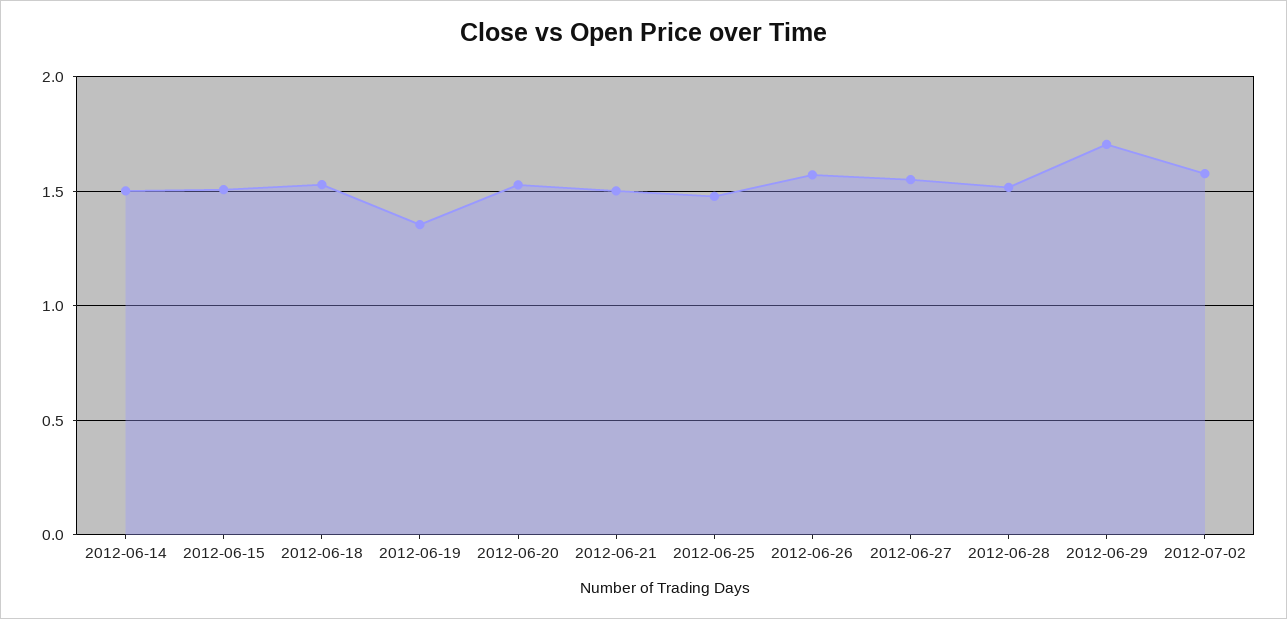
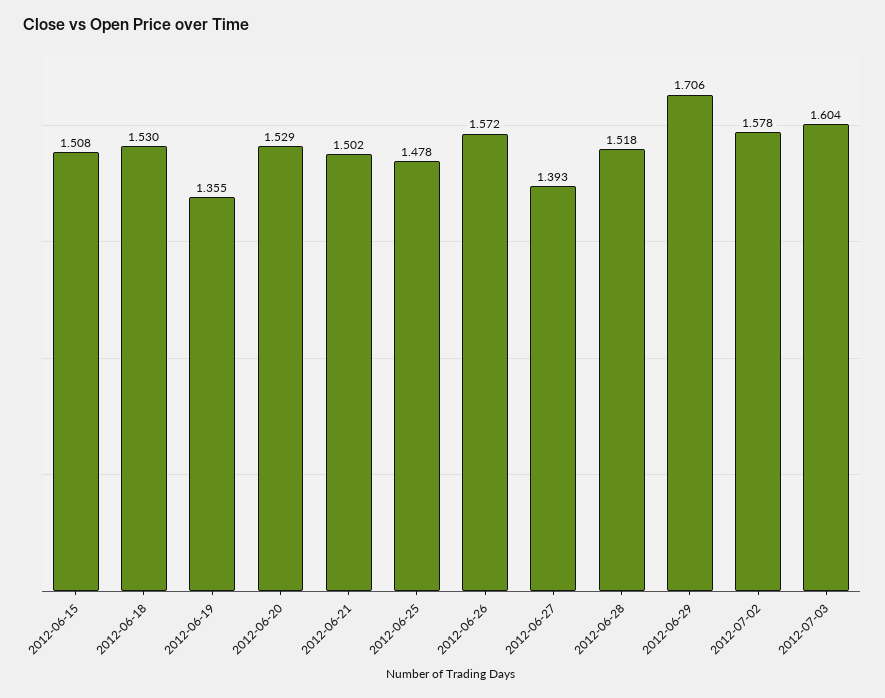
2012-06-14: 1.5 -> none
2012-06-27: 1.55 -> 1.393
2012-07-03: none -> 1.604

